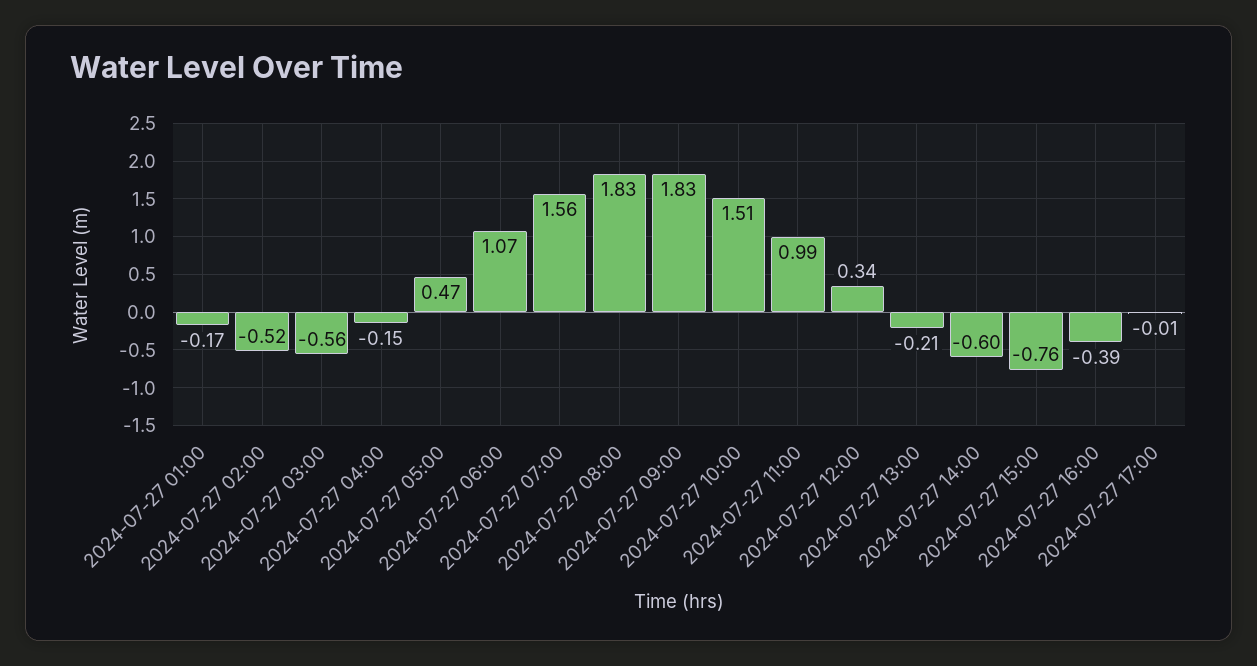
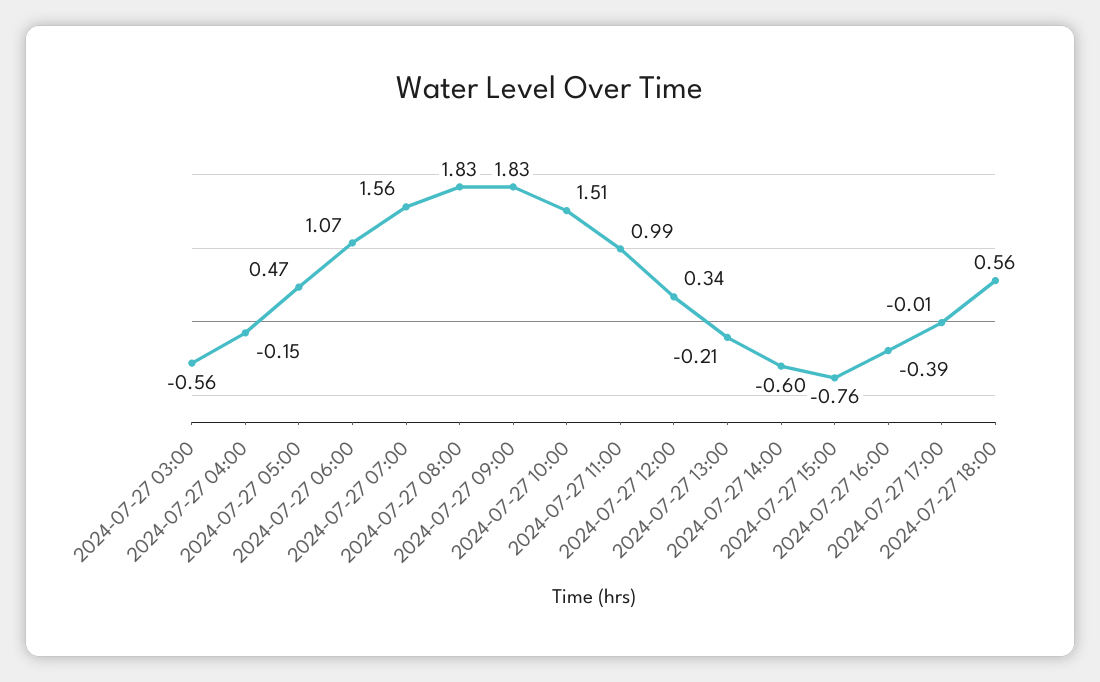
2024-07-27 01:00: -0.17 -> none
2024-07-27 02:00: -0.52 -> none
2024-07-27 18:00: none -> 0.56

